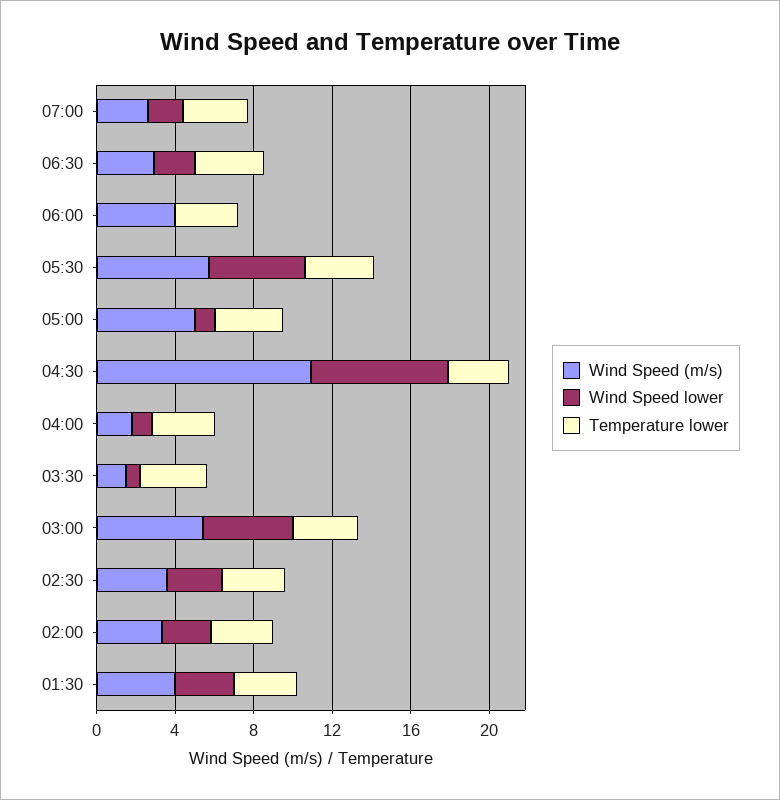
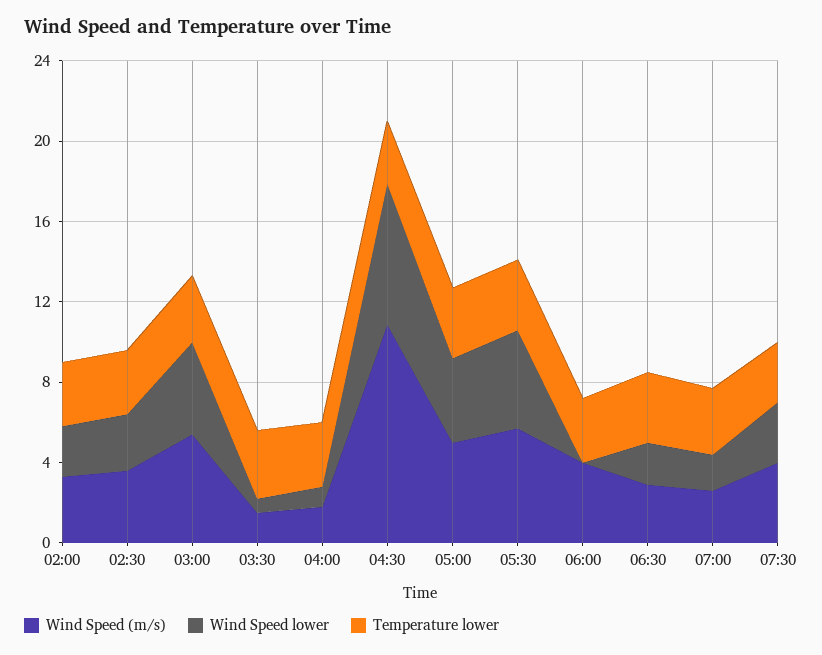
Wind Speed lower, 05:00: 1 -> 4
Wind Speed (m/s), 01:30: 4 -> none
Wind Speed lower, 01:30: 3 -> none
Temperature lower, 01:30: 3 -> none
Wind Speed (m/s), 07:30: none -> 4
Wind Speed lower, 07:30: none -> 3
Temperature lower, 07:30: none -> 3

